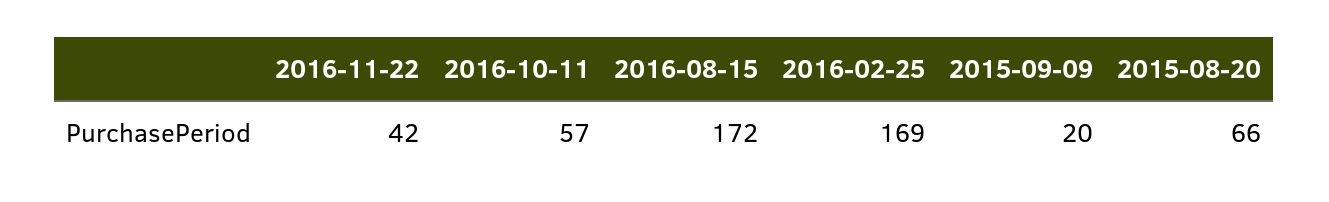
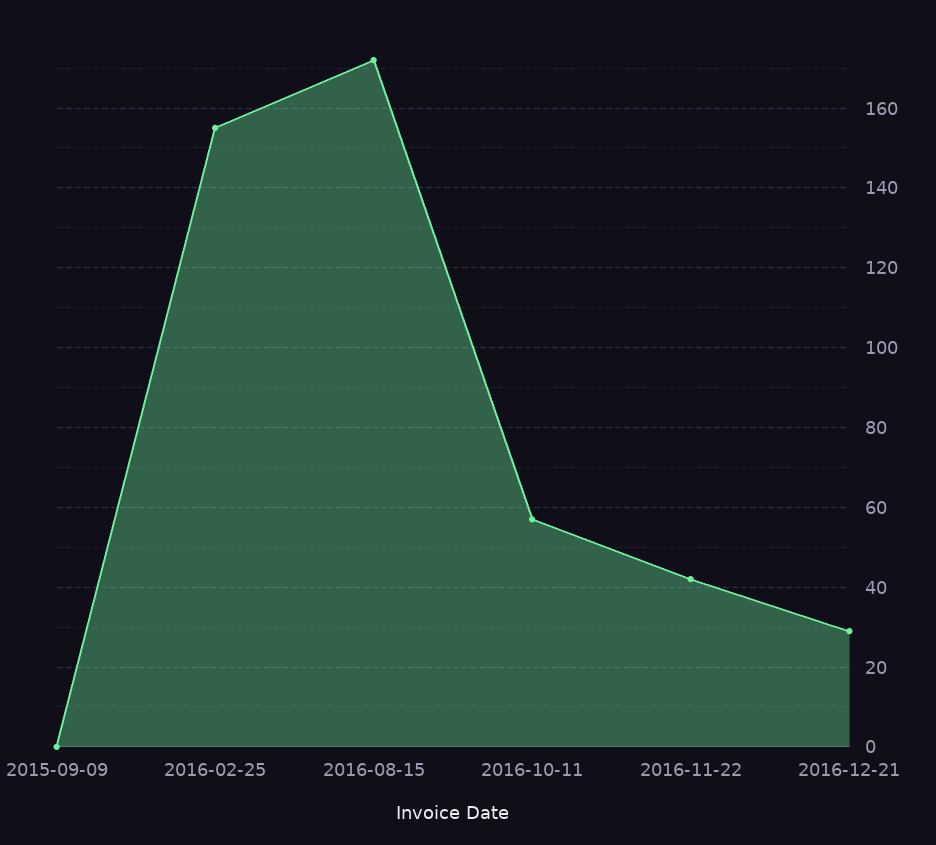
2016-02-25: 169 -> 155
2015-09-09: 20 -> 0
2015-08-20: 66 -> none
2016-12-21: none -> 30

